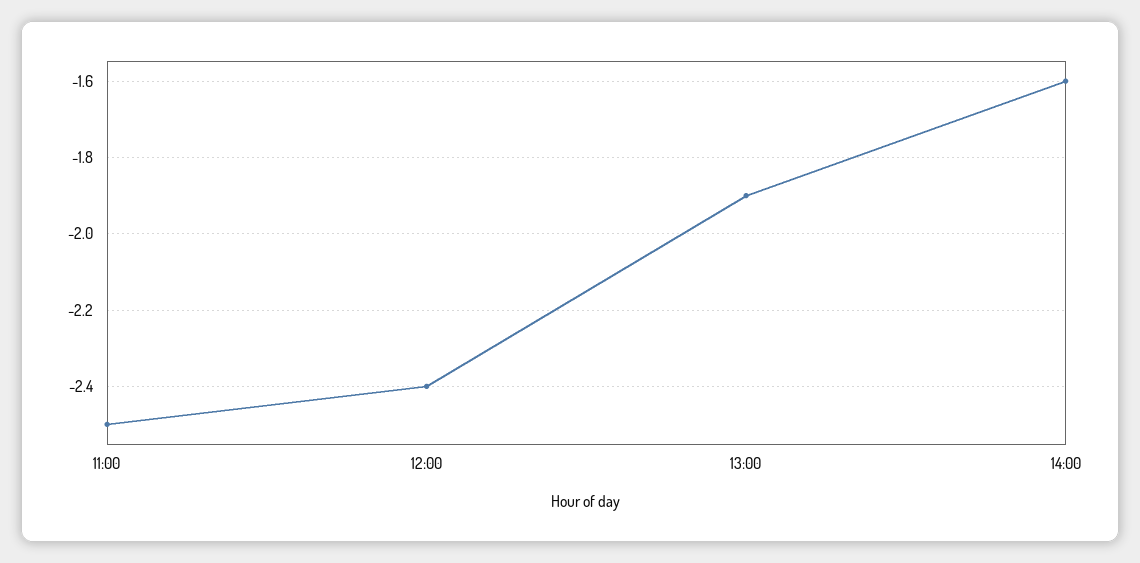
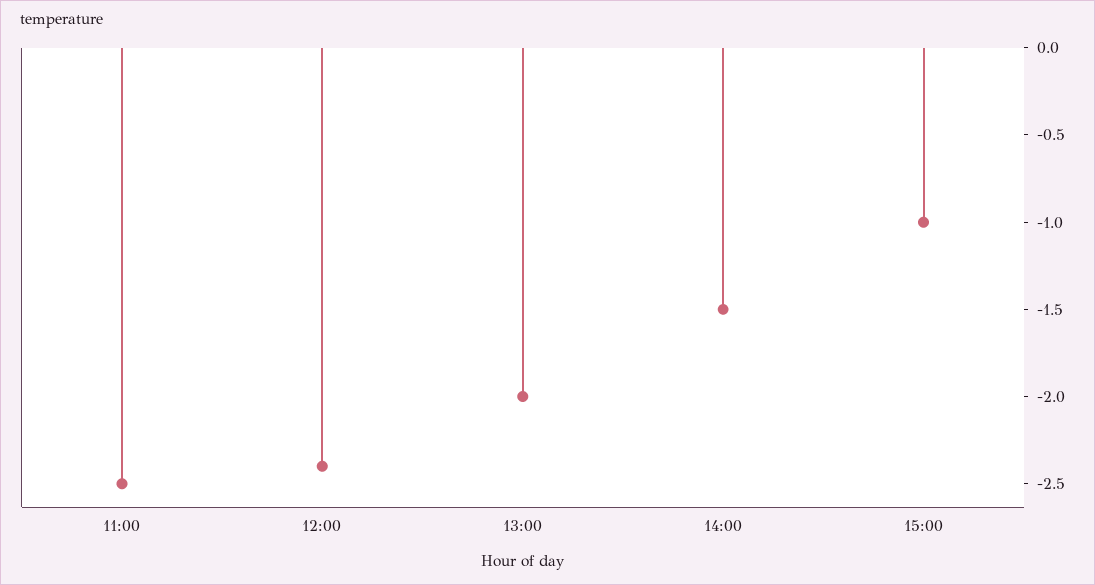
13:00: -1.9 -> -2
14:00: -1.6 -> -1.5
15:00: none -> -1

